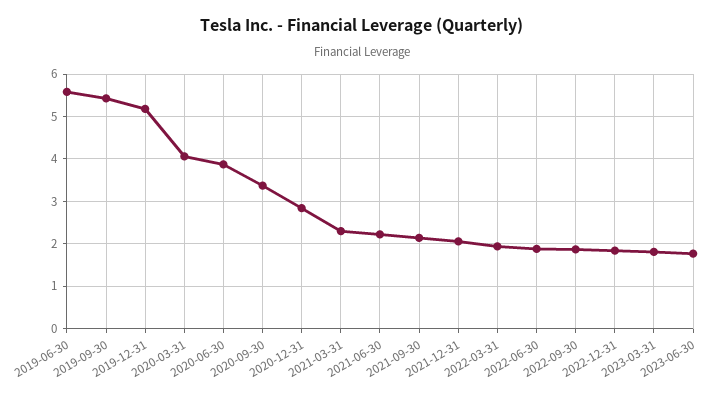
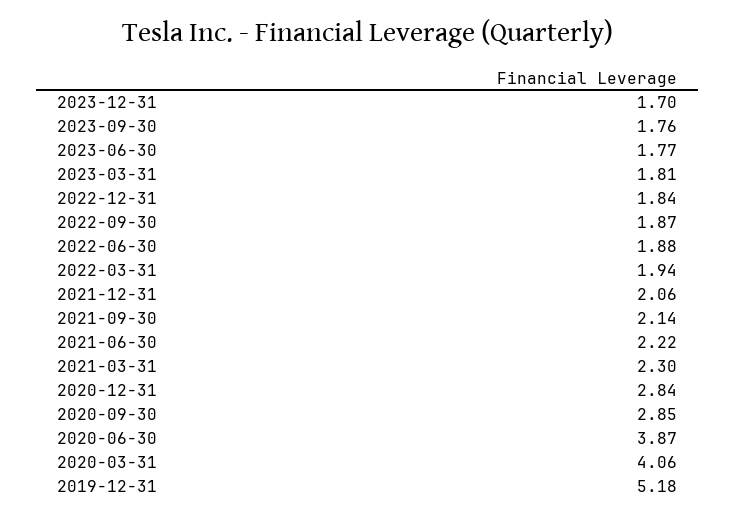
2019-06-30: 5.6 -> none
2019-09-30: 5.4 -> none
2020-09-30: 3.4 -> 2.85
2023-12-31: none -> 1.7
2023-09-30: none -> 1.76

